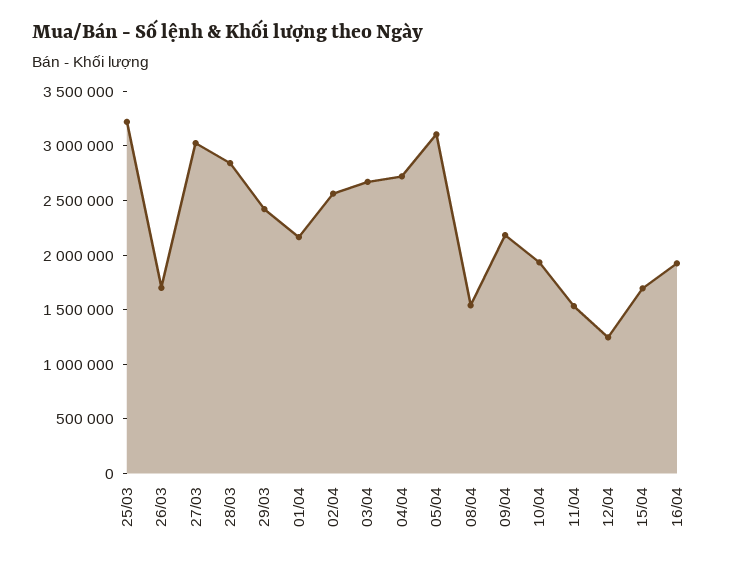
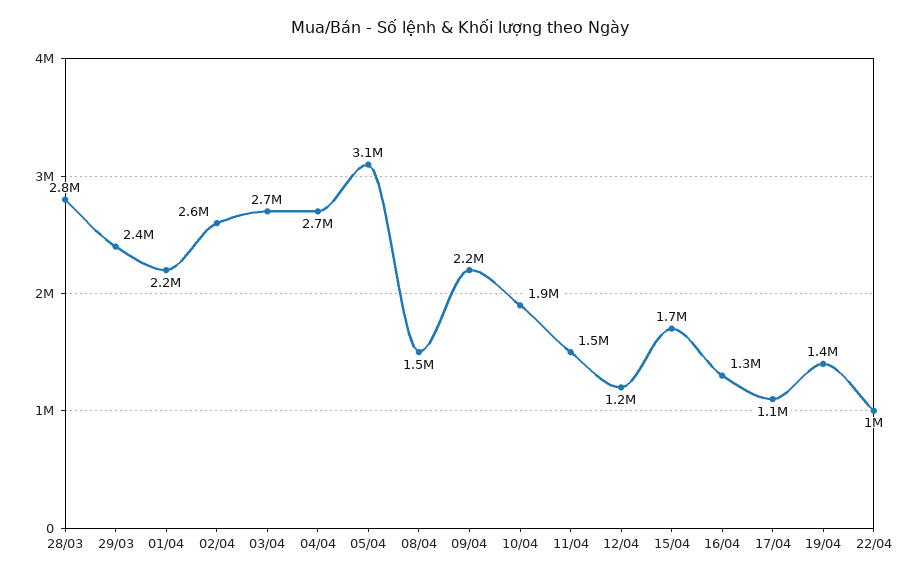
25/03: 3200000 -> none
26/03: 1700000 -> none
27/03: 3000000 -> none
16/04: 1900000 -> 1300000
17/04: none -> 1100000
19/04: none -> 1400000
22/04: none -> 1000000

